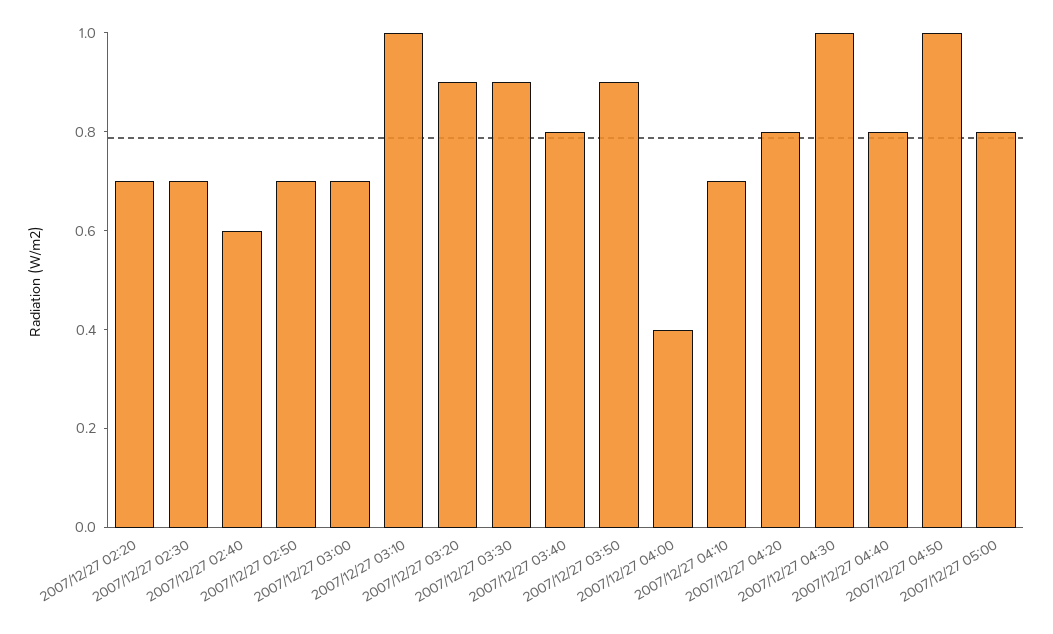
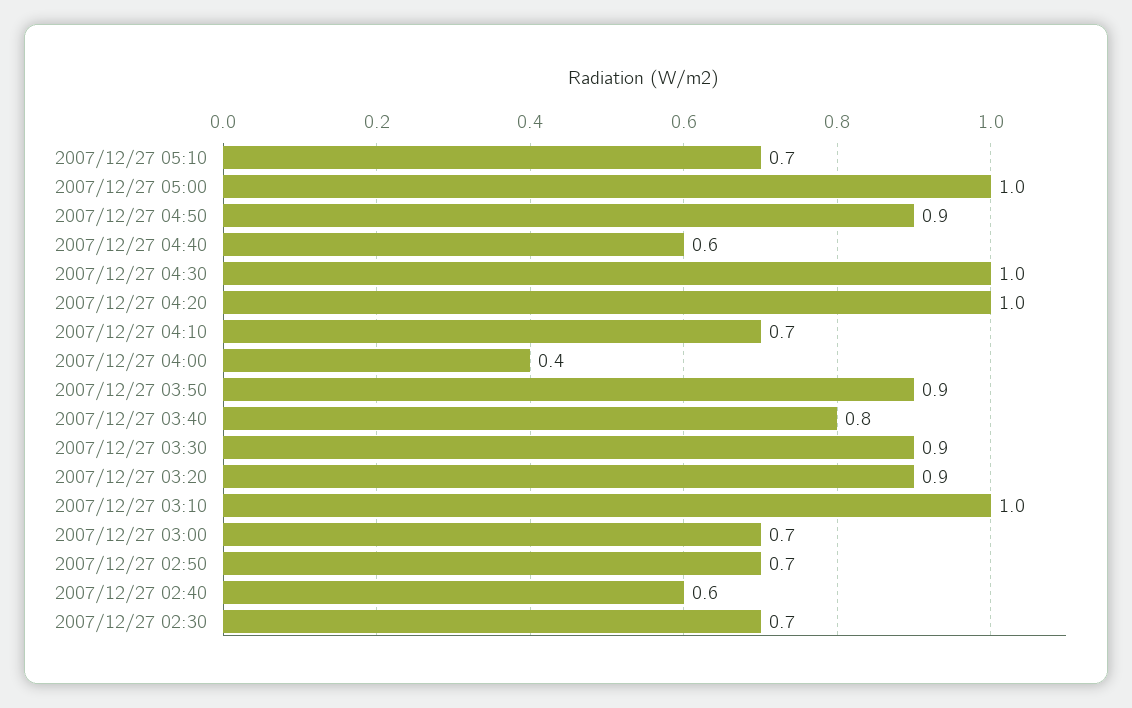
2007/12/27 02:20: 0.7 -> none
2007/12/27 04:20: 0.8 -> 1
2007/12/27 04:40: 0.8 -> 0.6
2007/12/27 04:50: 1 -> 0.9
2007/12/27 05:00: 0.8 -> 1
2007/12/27 05:10: none -> 0.7

